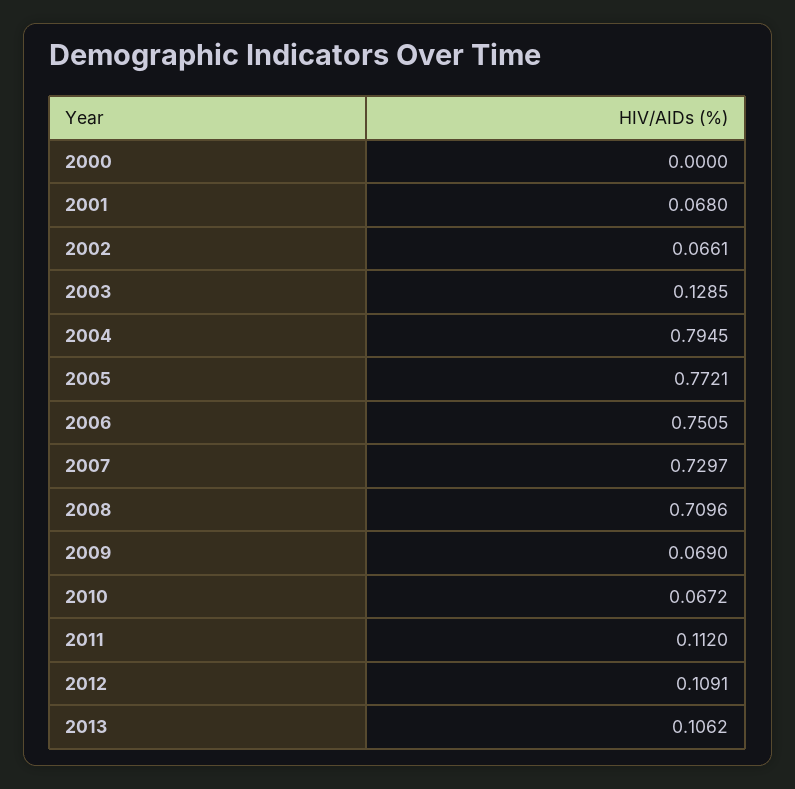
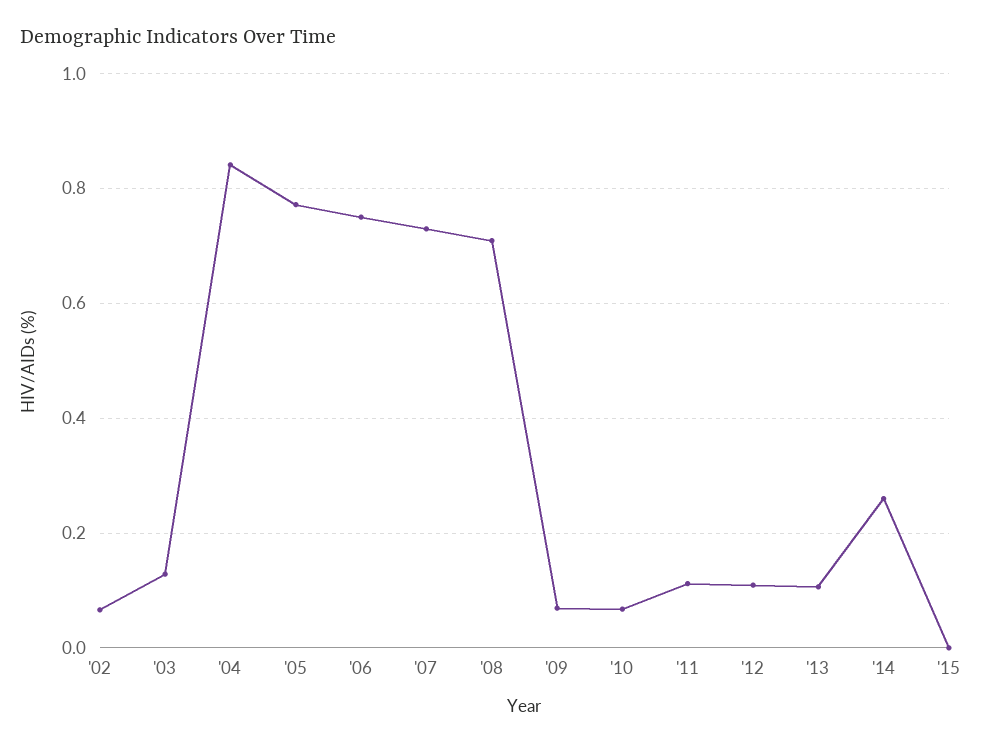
2000: 0 -> none
2001: 0.068 -> none
2004: 0.7945 -> 0.84
'14: none -> 0.26
'15: none -> 0

